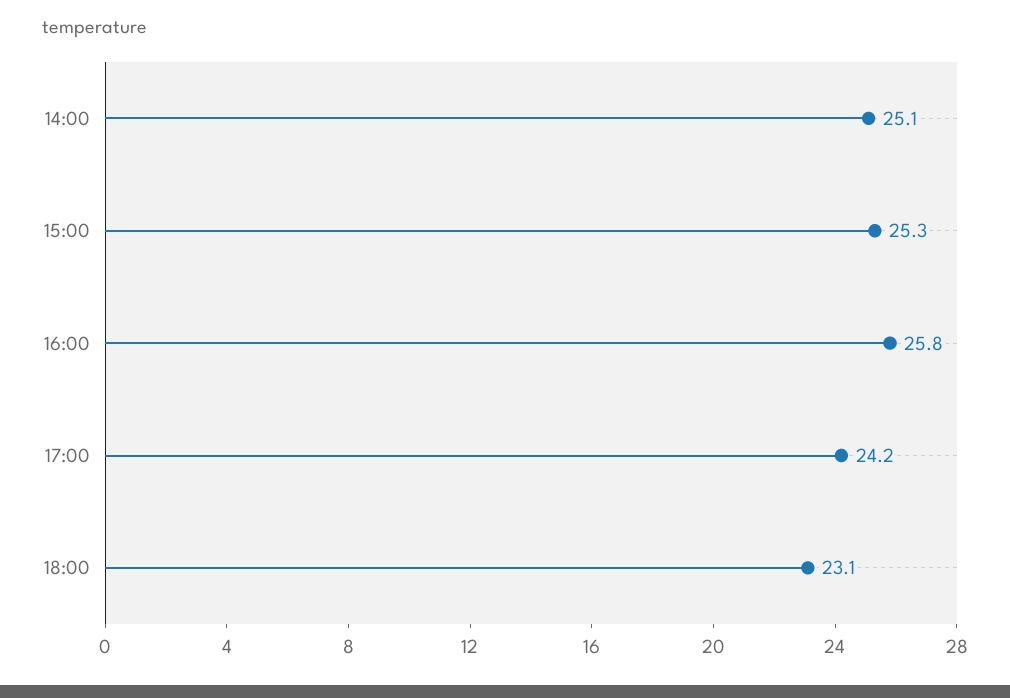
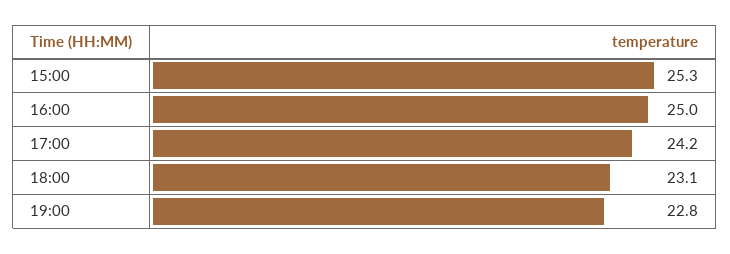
14:00: 25.1 -> none
16:00: 25.8 -> 25
19:00: none -> 22.8

